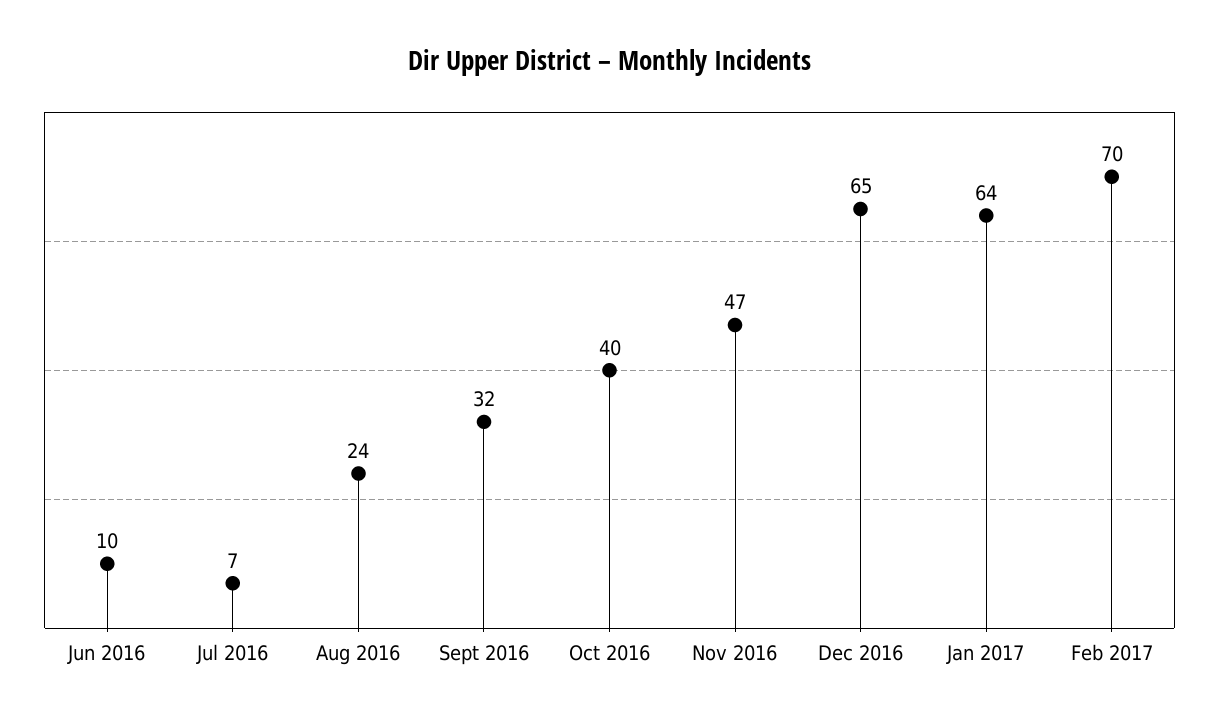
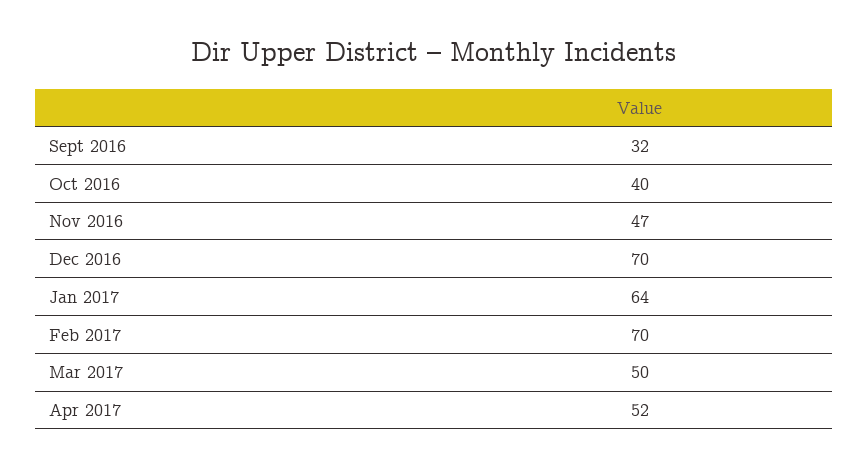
Jun 2016: 10 -> none
Jul 2016: 7 -> none
Aug 2016: 24 -> none
Dec 2016: 65 -> 70
Mar 2017: none -> 50
Apr 2017: none -> 52

